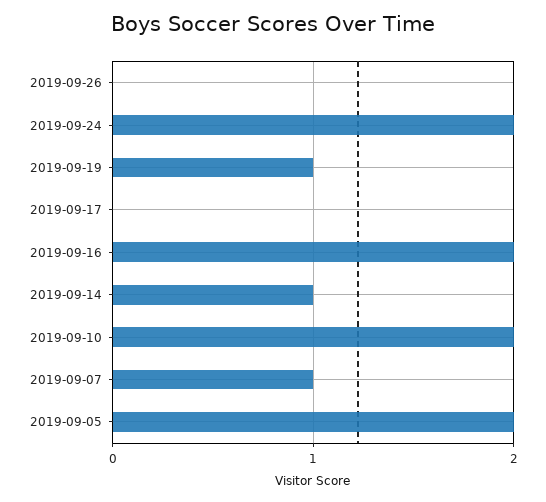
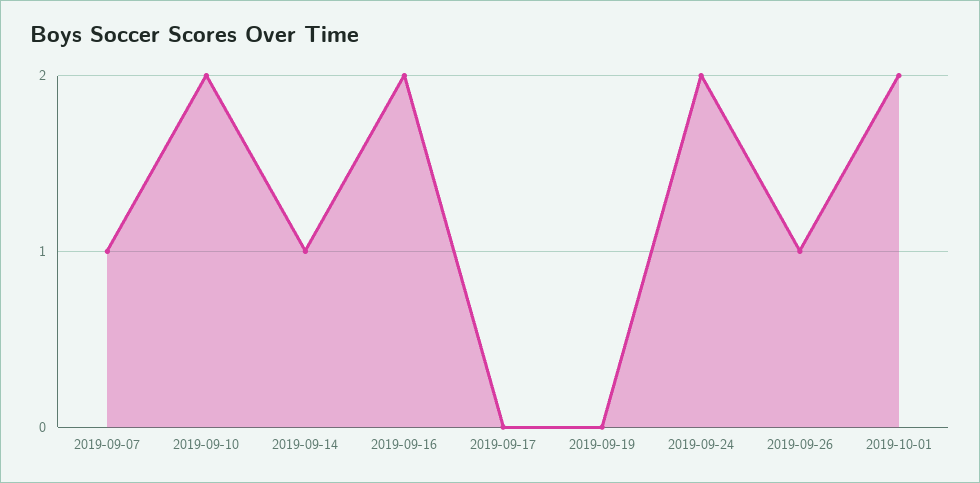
2019-09-26: 0 -> 1
2019-09-19: 1 -> 0
2019-09-05: 2 -> none
2019-10-01: none -> 2

